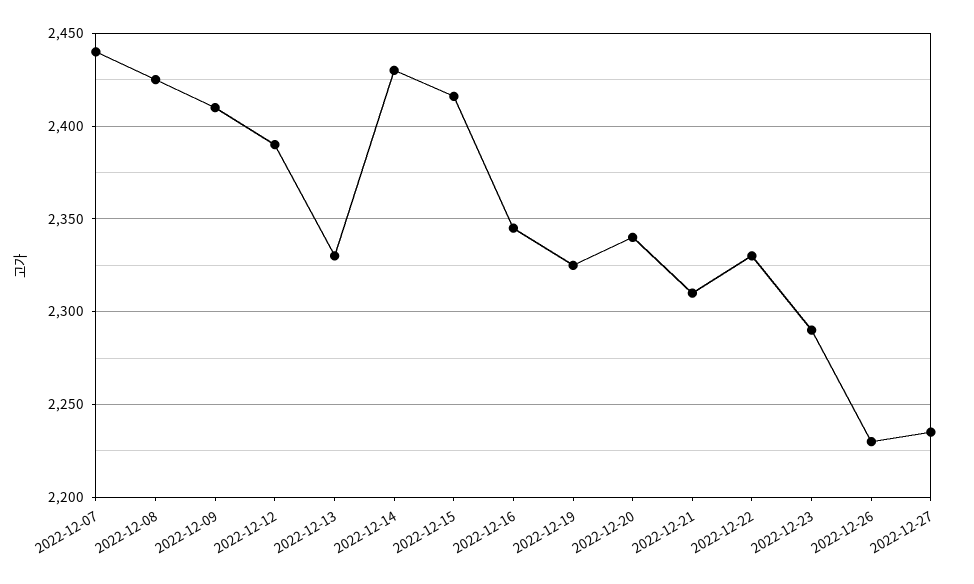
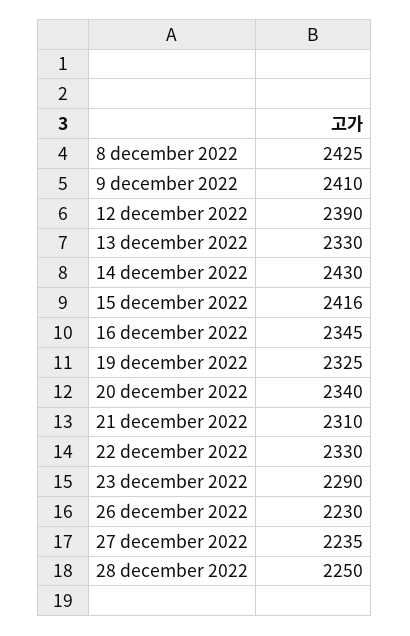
2022-12-07: 2440 -> none
28 december 2022: none -> 2250

